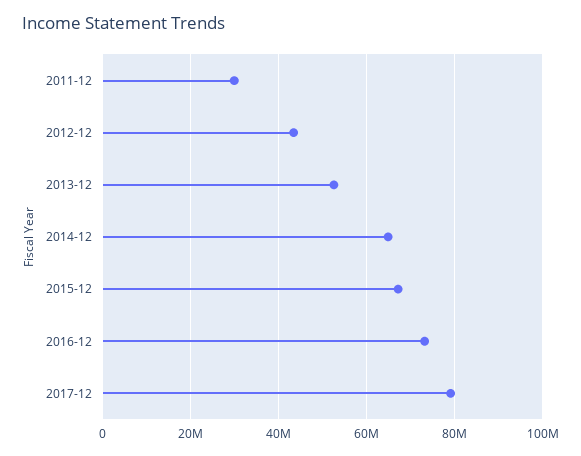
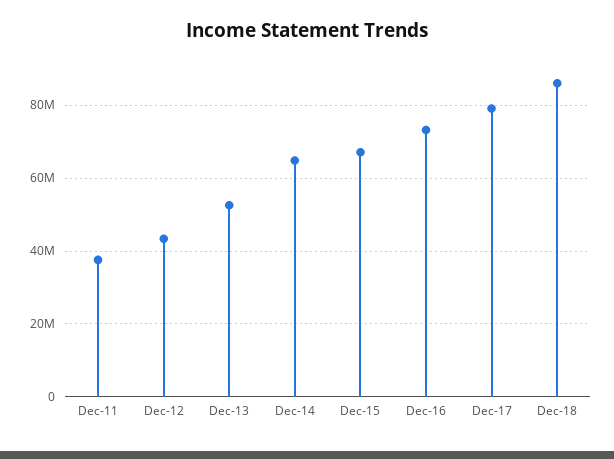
2011-12: 30000000 -> 38000000
Dec-18: none -> 86000000

